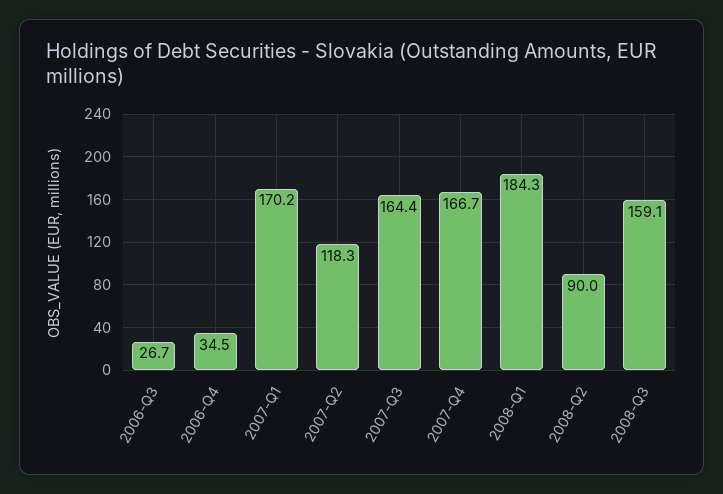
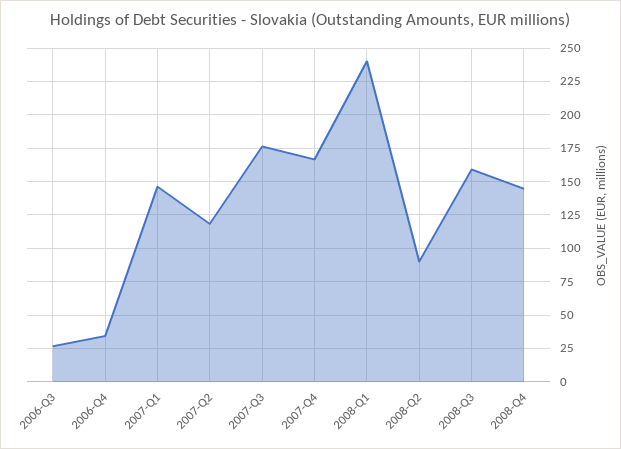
2007-Q1: 170.2 -> 145
2007-Q3: 164.4 -> 175
2008-Q1: 184.3 -> 240
2008-Q4: none -> 145

